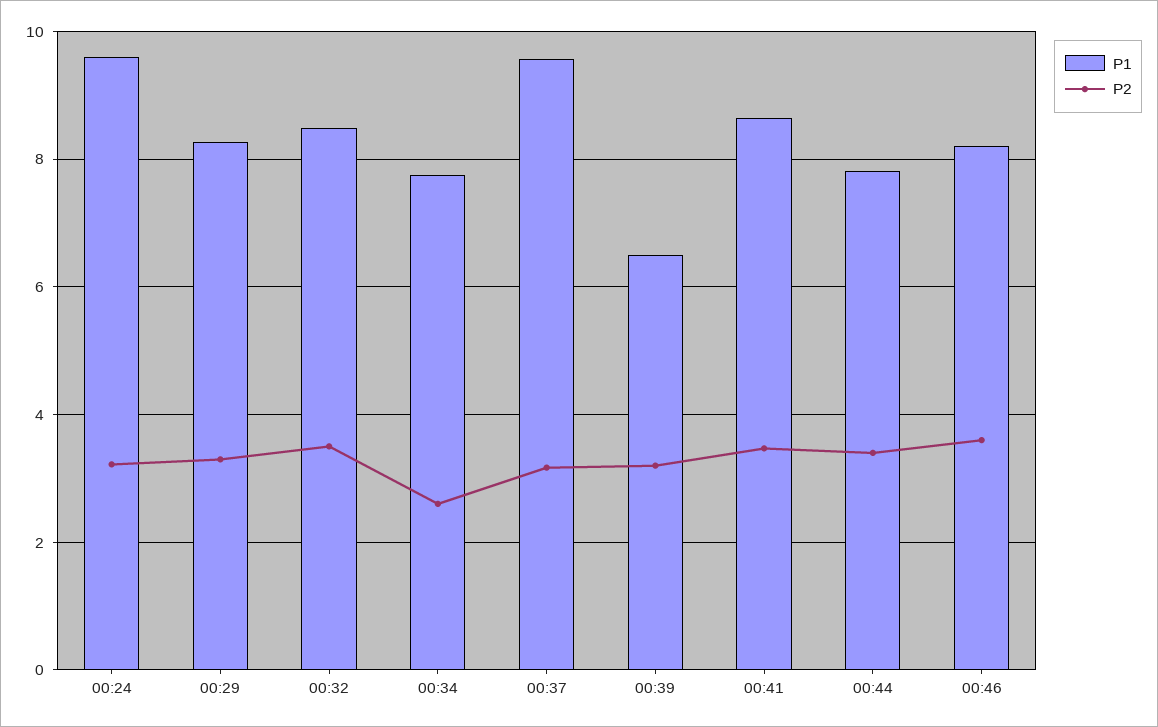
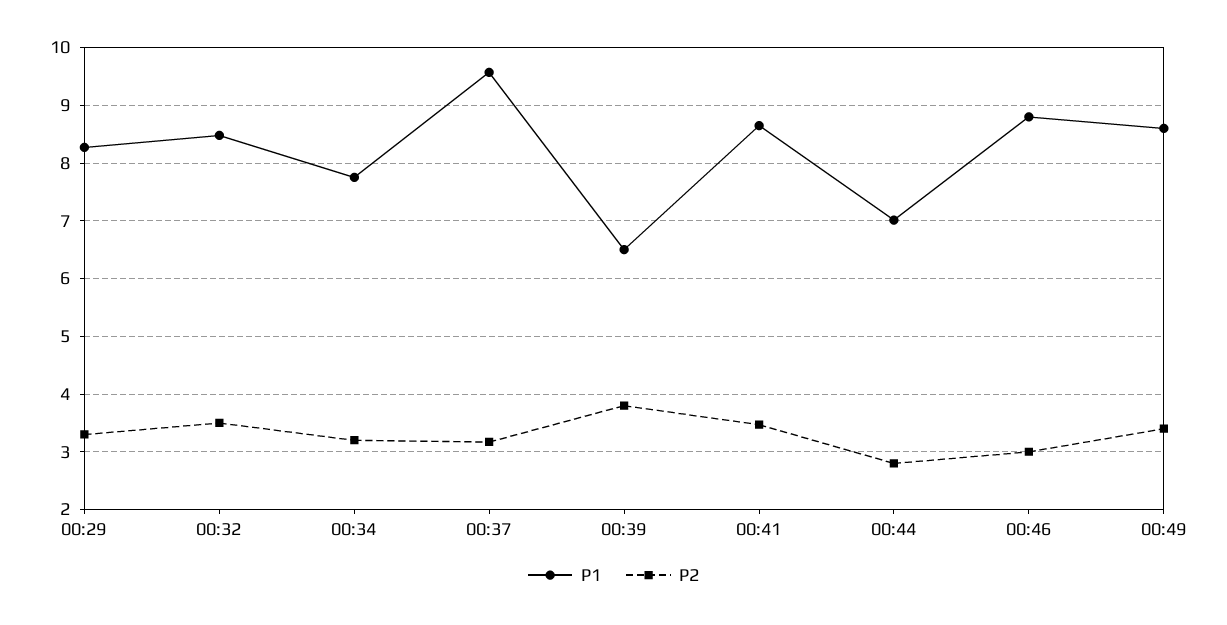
P1, 00:24: 9.6 -> none
P2, 00:24: 3.2 -> none
P2, 00:34: 2.6 -> 3.2
P2, 00:39: 3.2 -> 3.8
P1, 00:44: 7.8 -> 7
P2, 00:44: 3.4 -> 2.8
P1, 00:46: 8.2 -> 8.8
P2, 00:46: 3.6 -> 3
P1, 00:49: none -> 8.6
P2, 00:49: none -> 3.4

